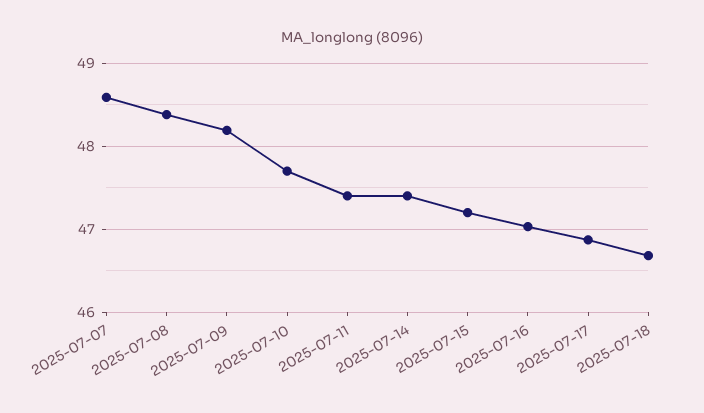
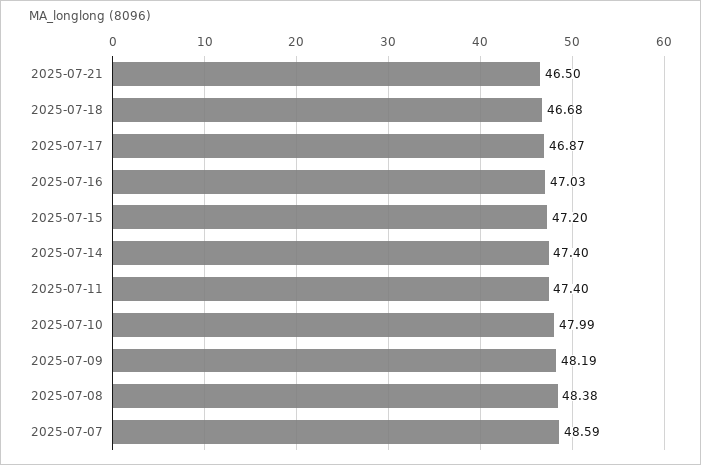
2025-07-10: 47.7 -> 47.99
2025-07-21: none -> 46.5

